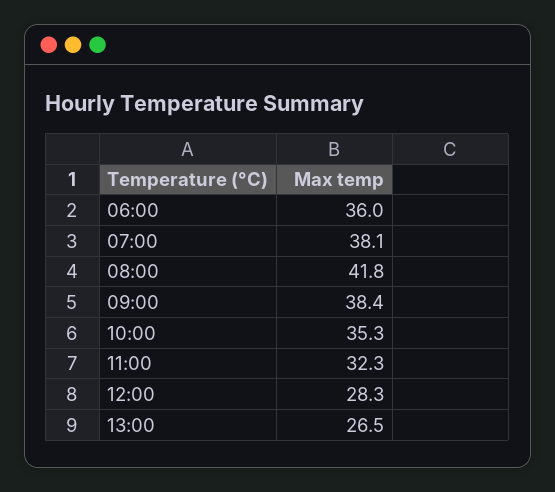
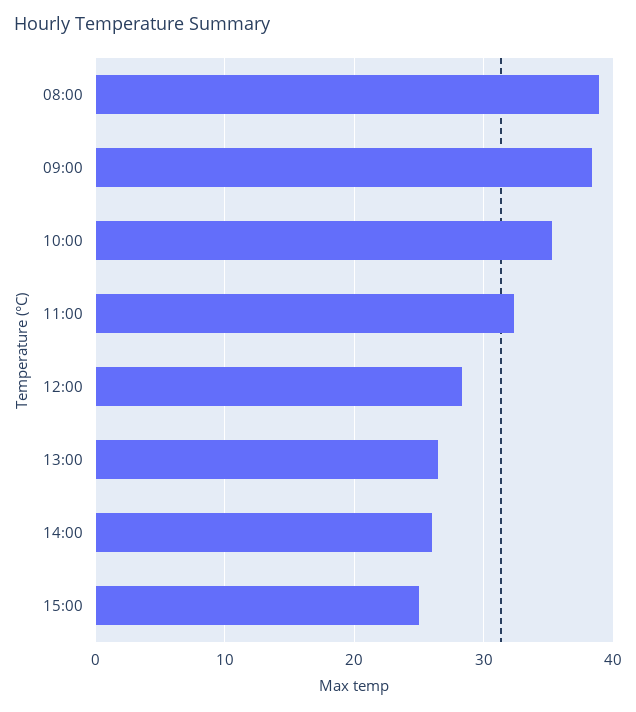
06:00: 36 -> none
07:00: 38.1 -> none
08:00: 41.8 -> 39
14:00: none -> 26
15:00: none -> 25

